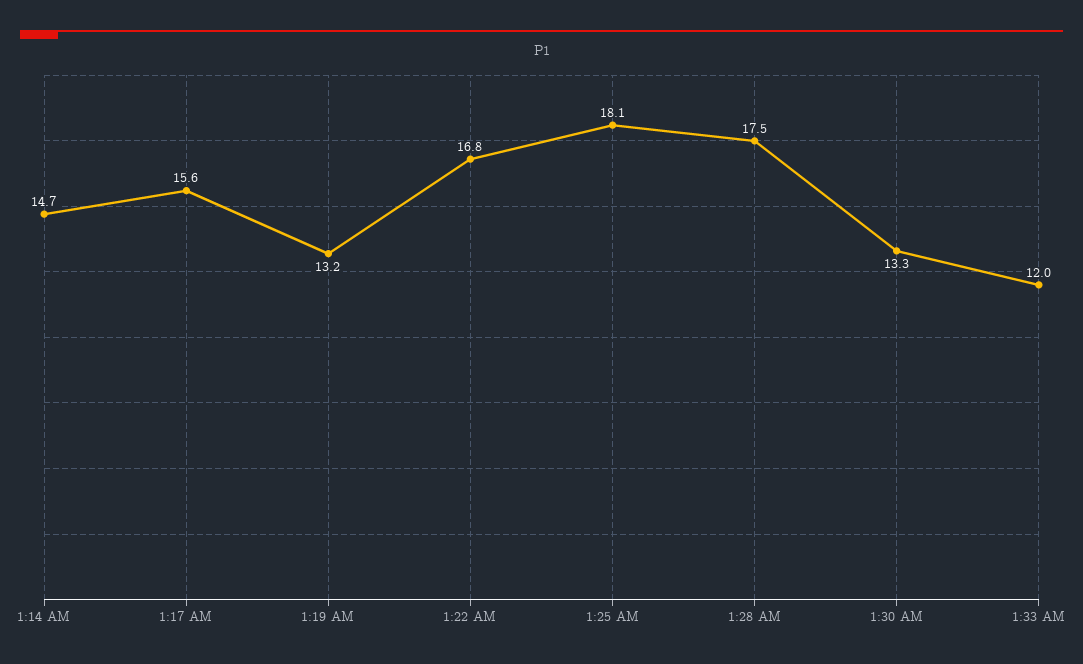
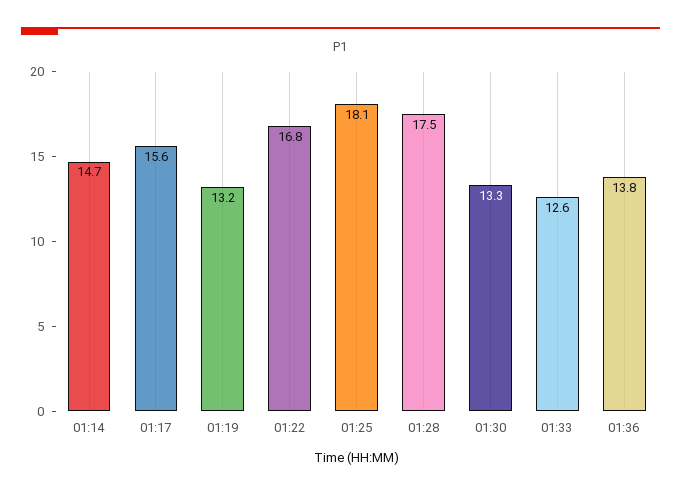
1:33 AM: 12 -> 12.6
01:36: none -> 13.8

